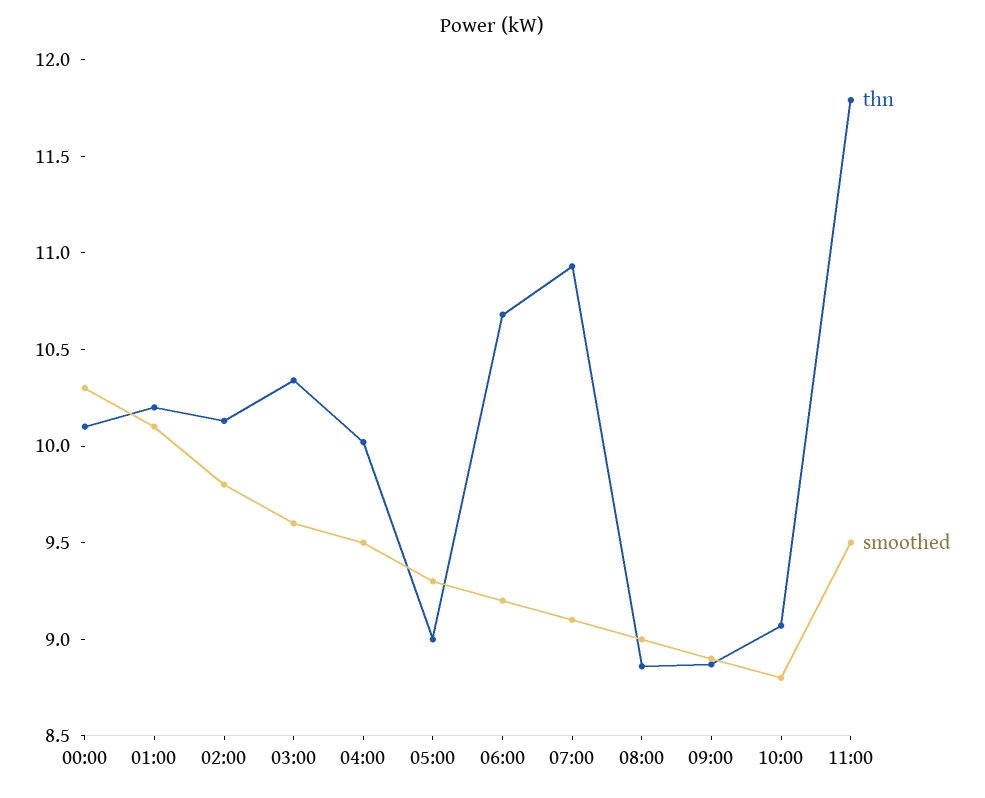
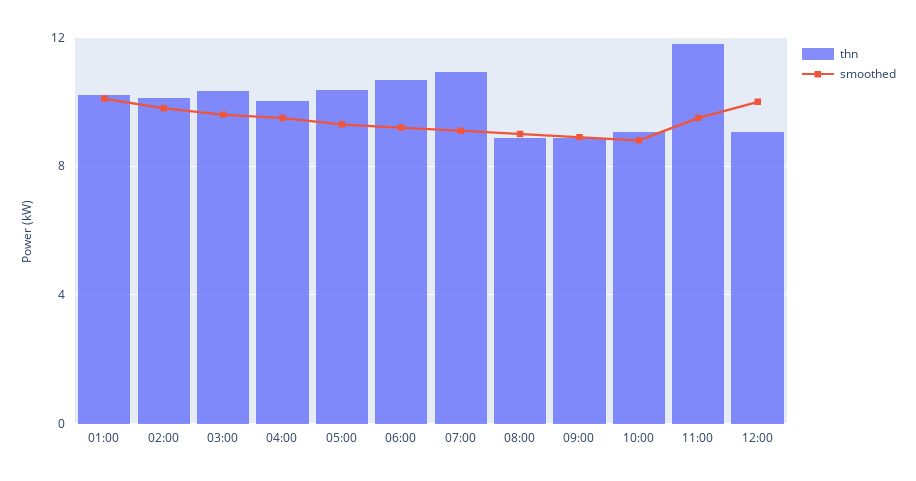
thn, 00:00: 10.1 -> none
smoothed, 00:00: 10.3 -> none
thn, 05:00: 9 -> 10.5
thn, 12:00: none -> 9
smoothed, 12:00: none -> 10

